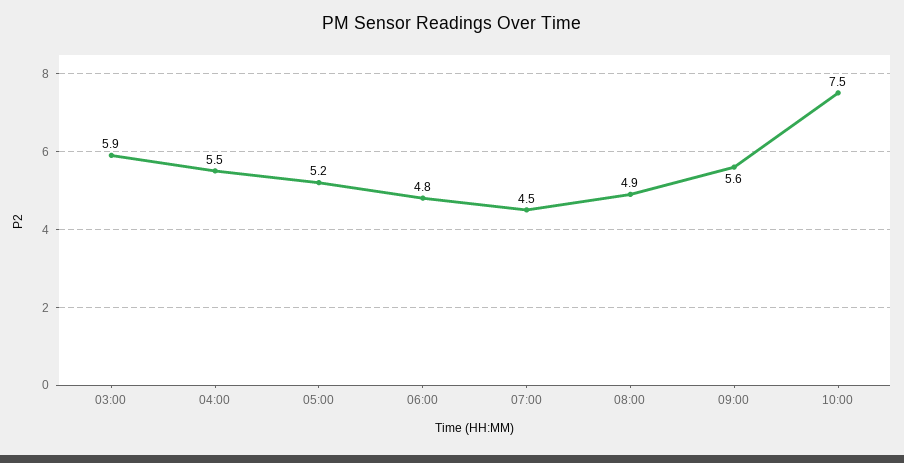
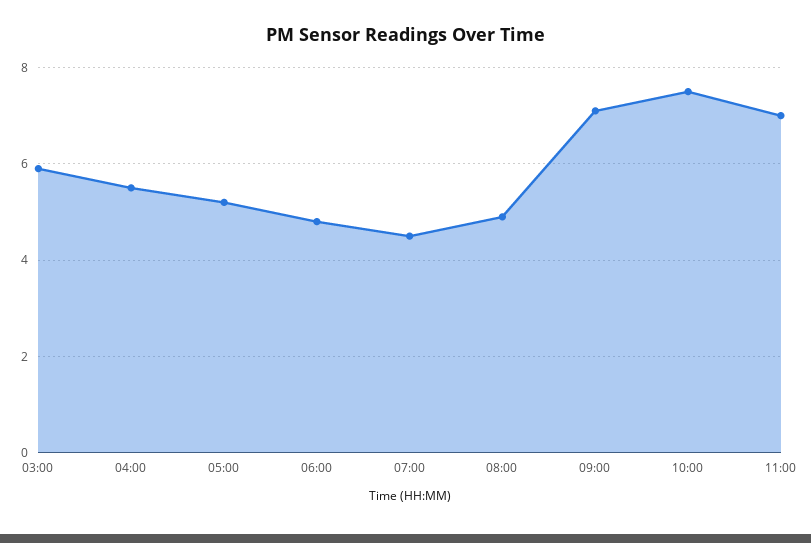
09:00: 5.6 -> 7
11:00: none -> 7

